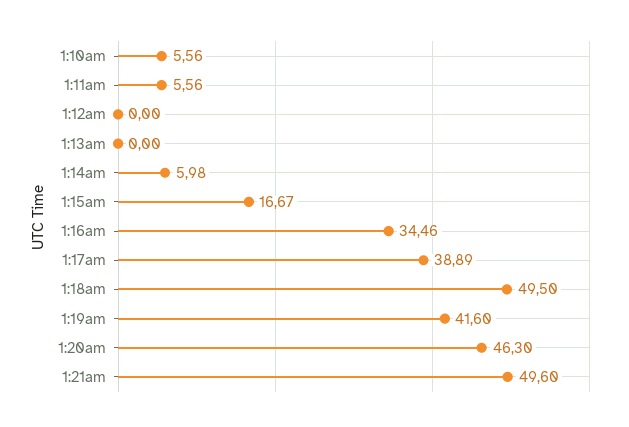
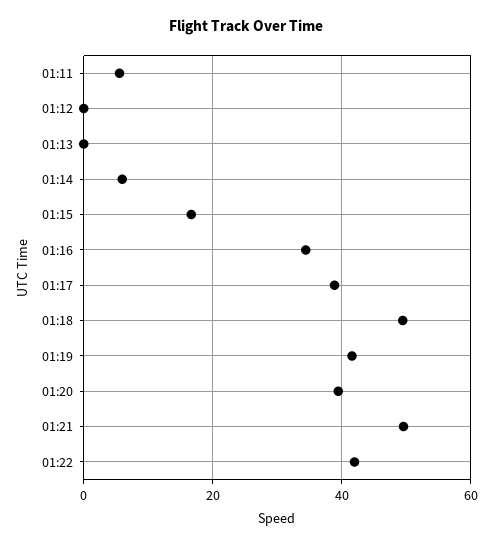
1:10am: 5.56 -> none
1:20am: 46.3 -> 40
01:22: none -> 42

